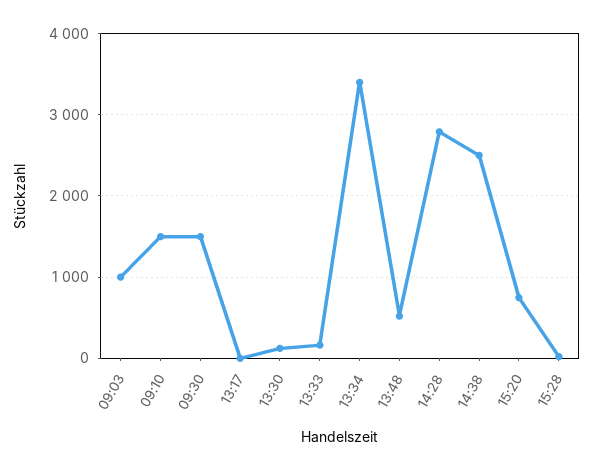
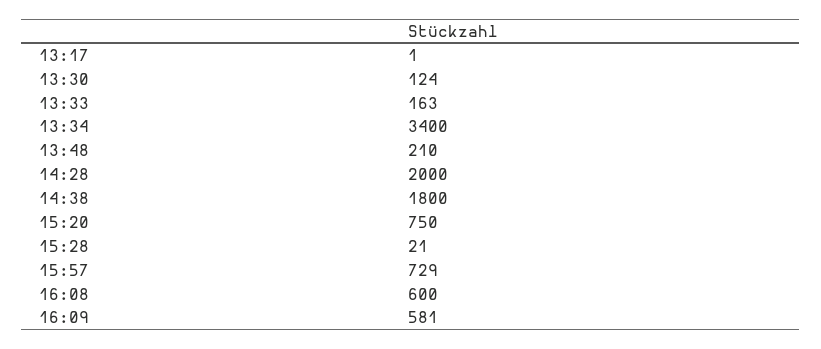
09:03: 1000 -> none
09:10: 1500 -> none
09:30: 1500 -> none
13:48: 500 -> 210
14:28: 2800 -> 2000
14:38: 2500 -> 1800
15:57: none -> 729
16:08: none -> 600
16:09: none -> 581

